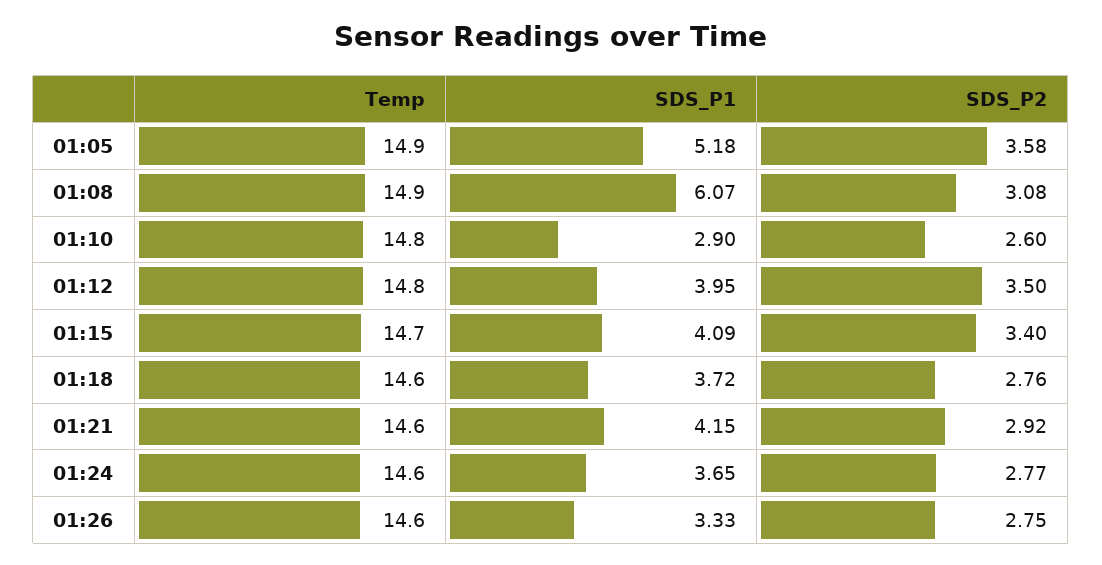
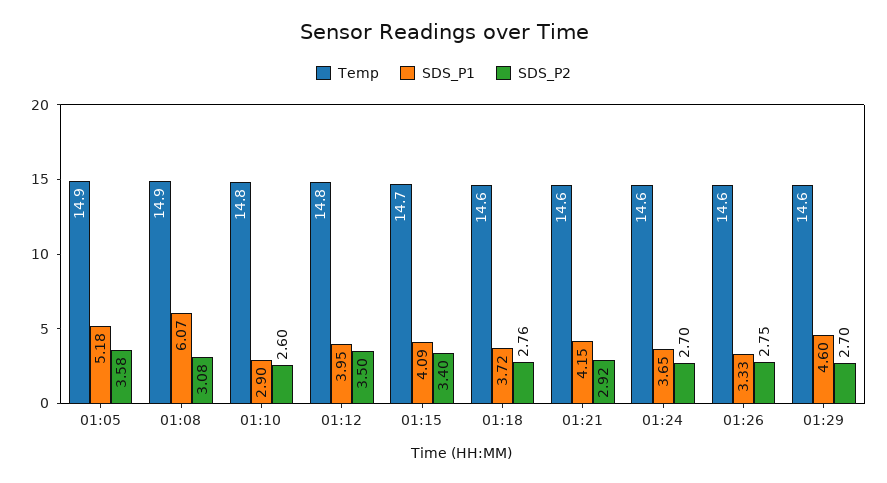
SDS_P2, 01:24: 2.77 -> 2.7
Temp, 01:29: none -> 14.6
SDS_P1, 01:29: none -> 4.6
SDS_P2, 01:29: none -> 2.7

